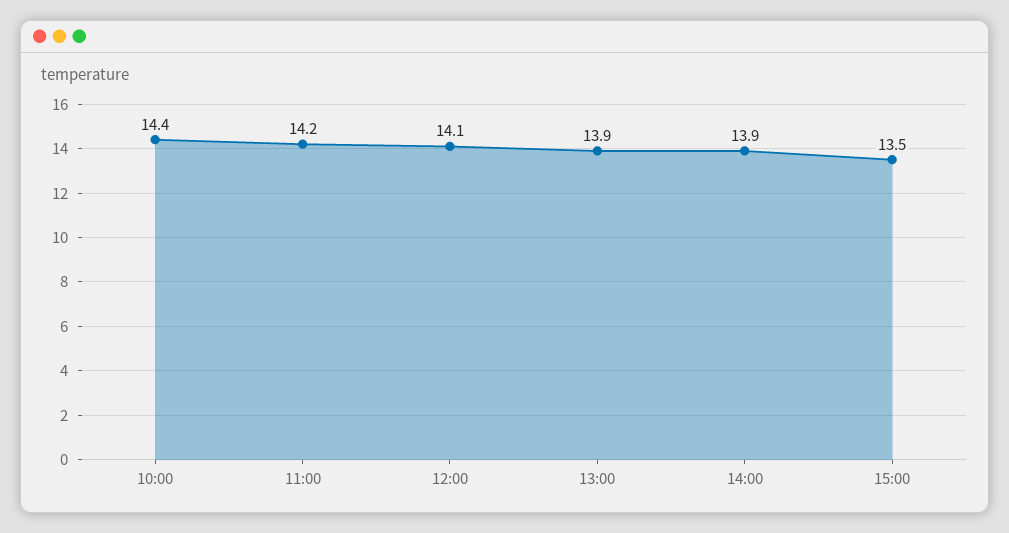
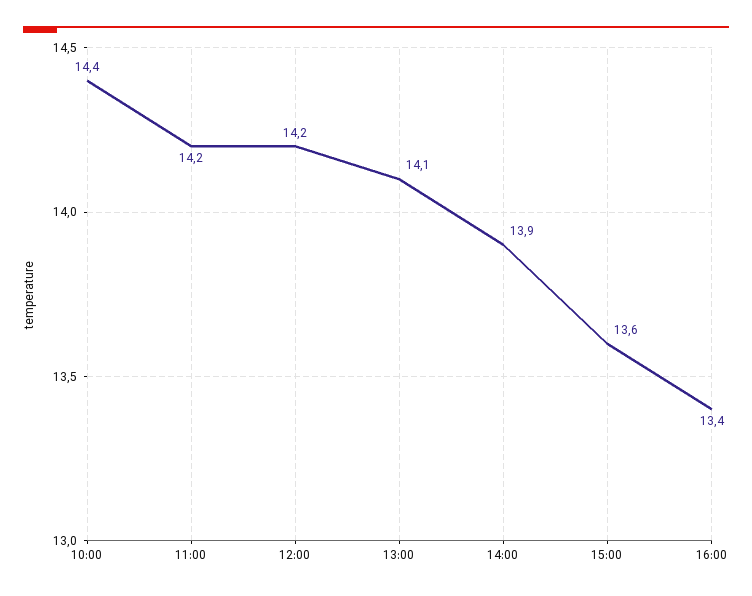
12:00: 14.1 -> 14.2
13:00: 13.9 -> 14.1
15:00: 13.5 -> 13.6
16:00: none -> 13.4

